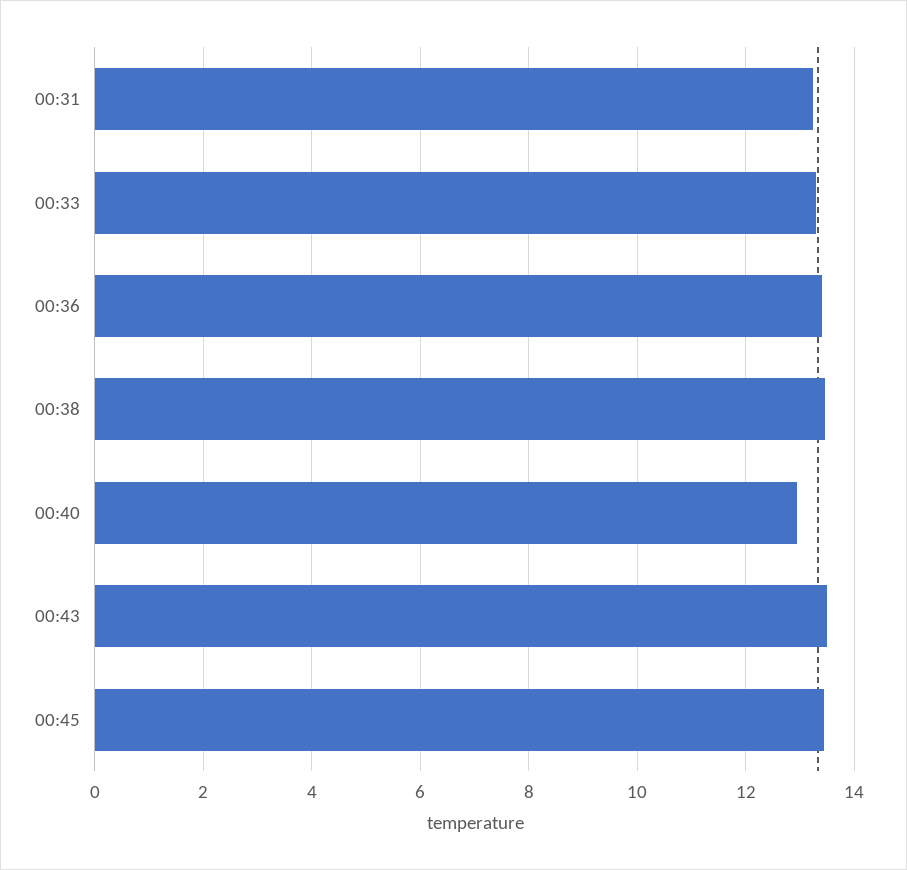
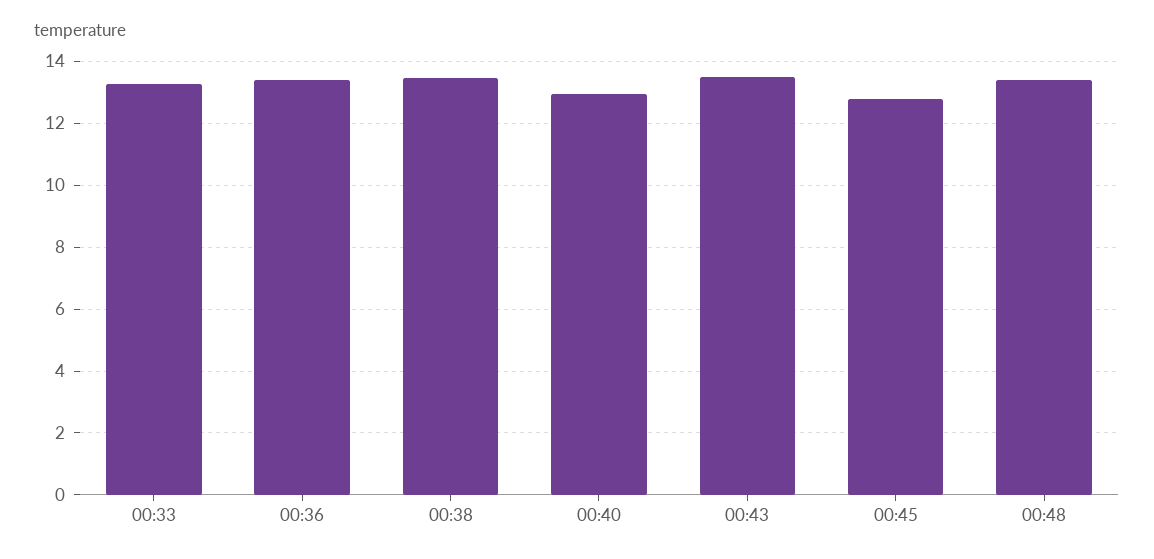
00:31: 13.2 -> none
00:45: 13.4 -> 12.8
00:48: none -> 13.4

